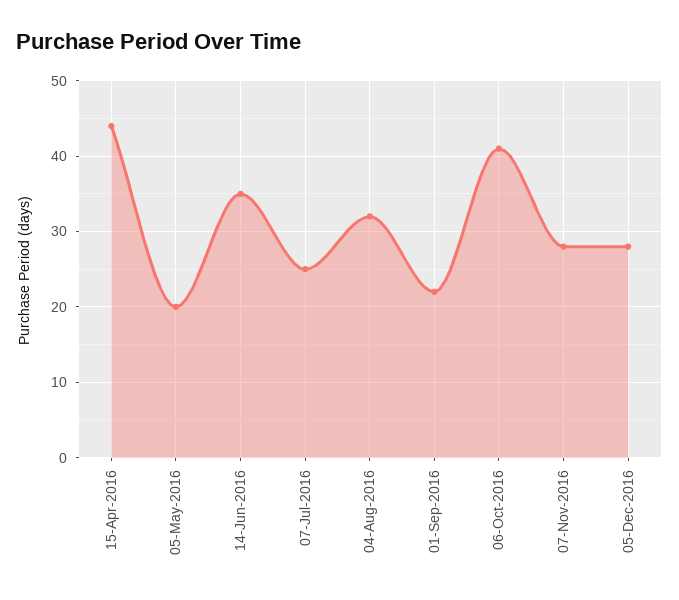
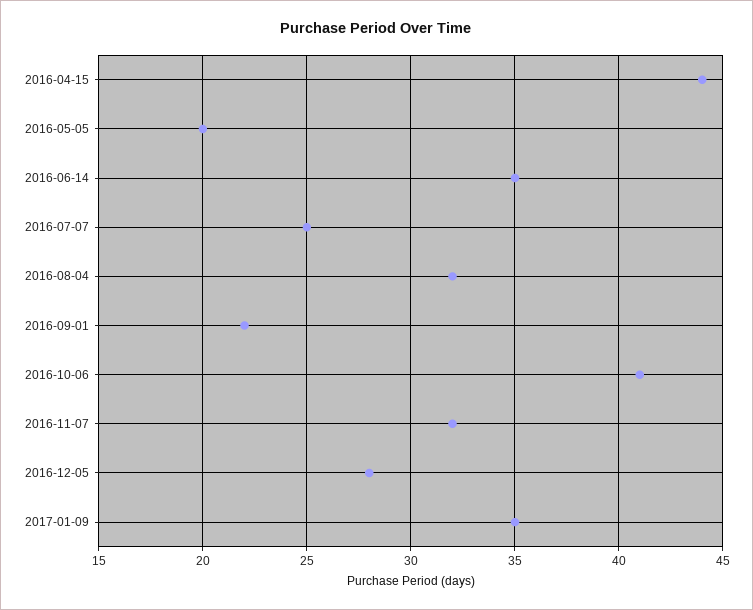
07-Nov-2016: 28 -> 32
2017-01-09: none -> 35

